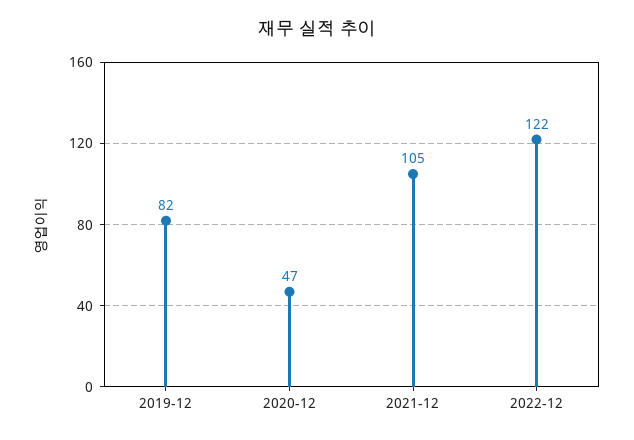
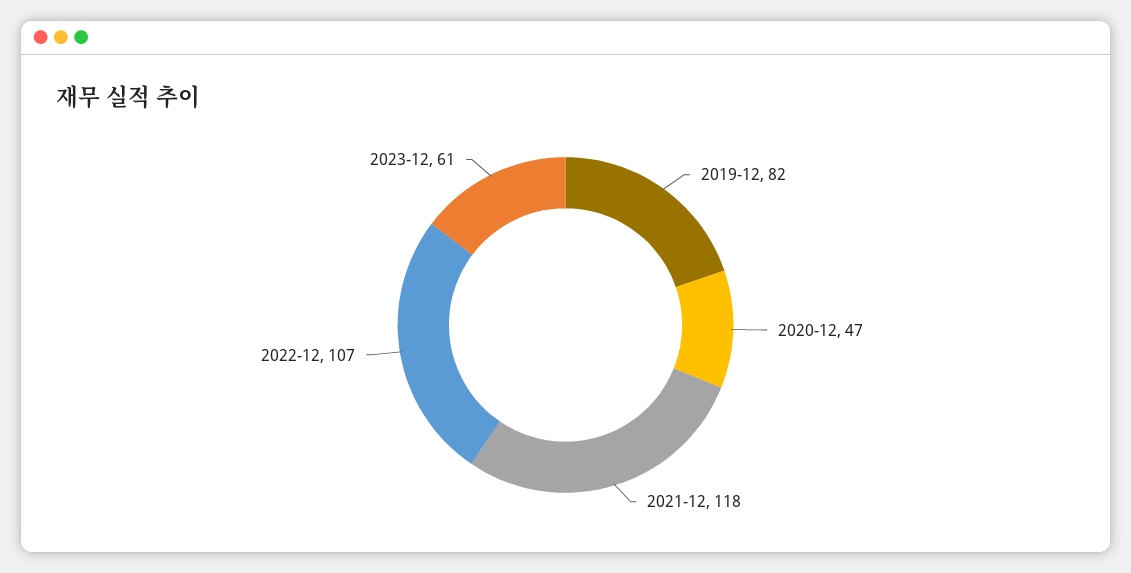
2021-12: 105 -> 118
2022-12: 122 -> 107
2023-12: none -> 61

